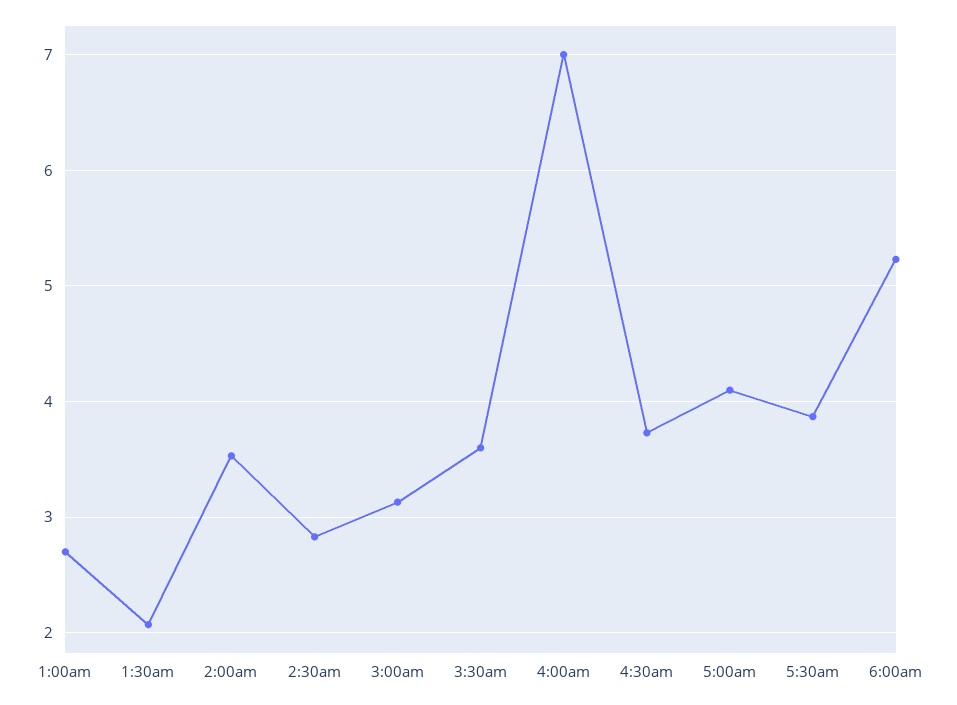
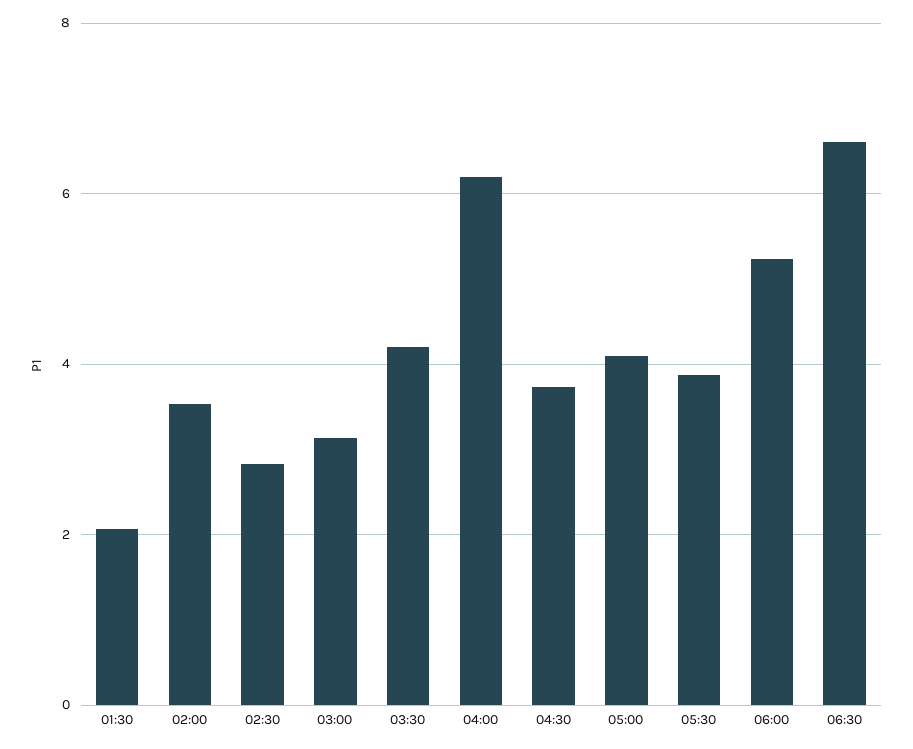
1:00am: 2.7 -> none
3:30am: 3.6 -> 4.2
4:00am: 7 -> 6.2
06:30: none -> 6.6

